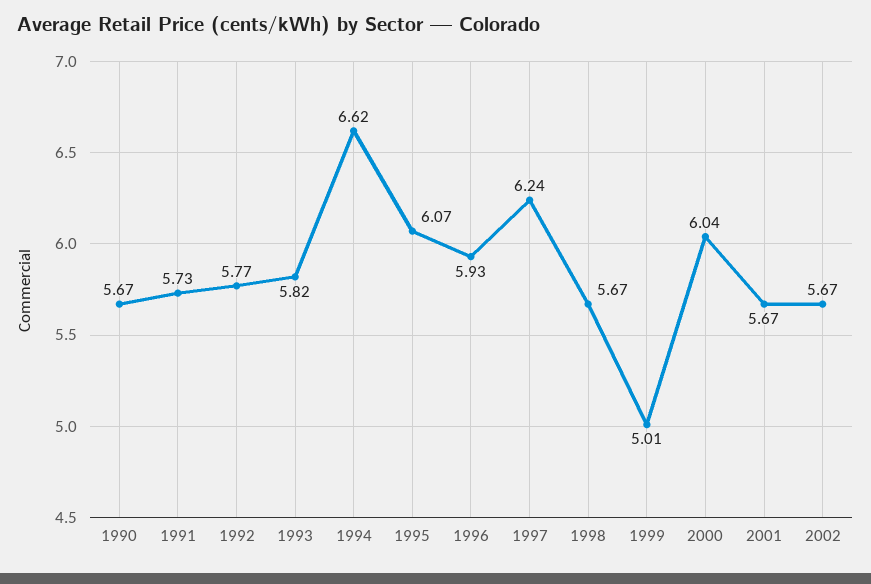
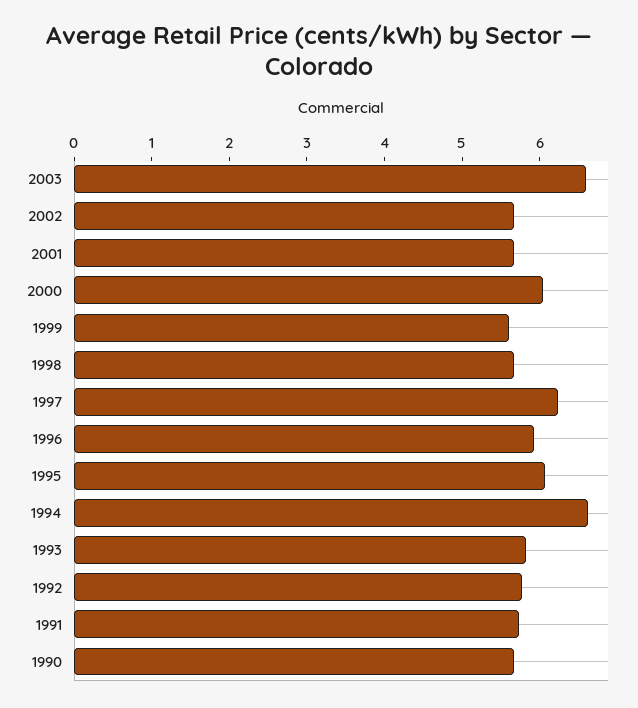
1999: 5.01 -> 5.6
2003: none -> 6.6

